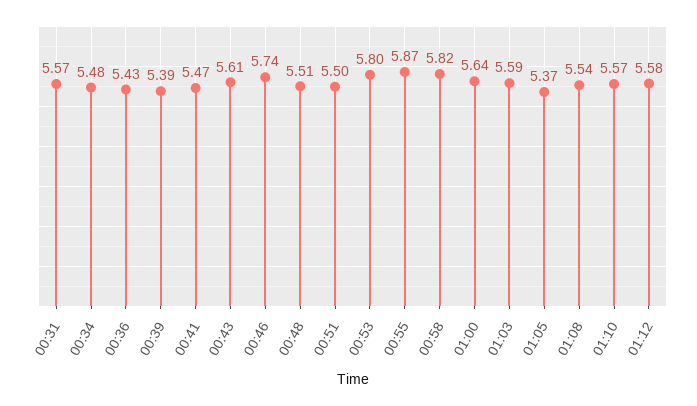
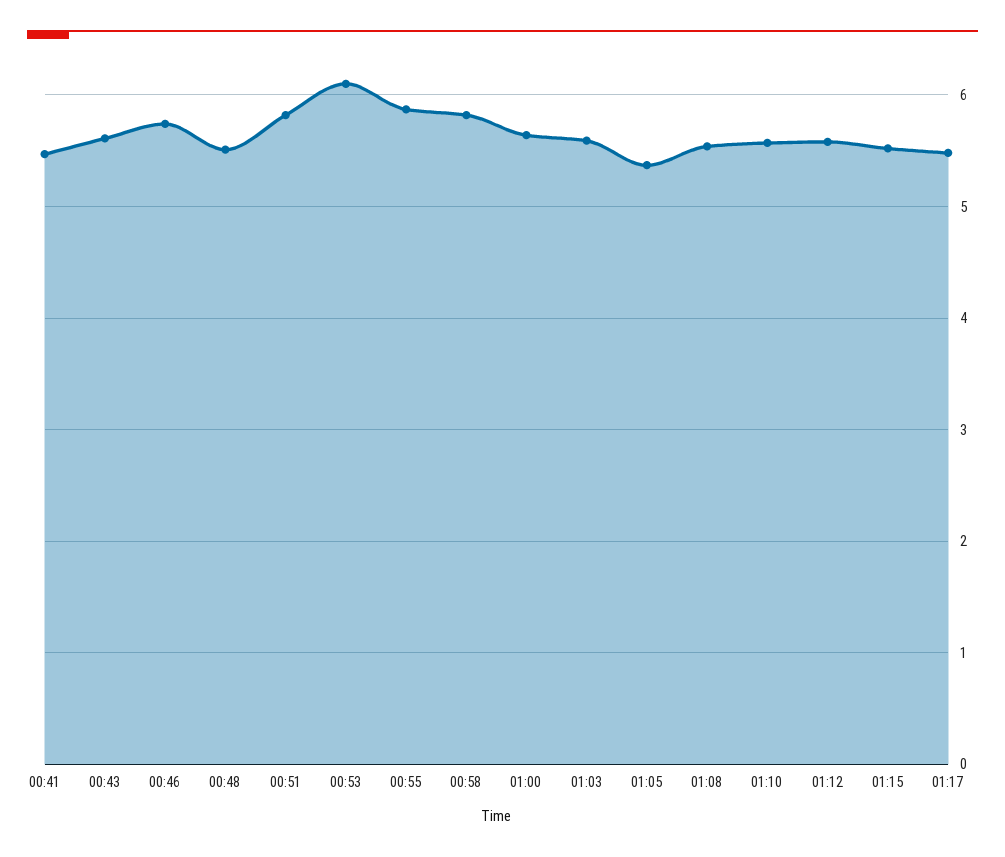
00:31: 5.57 -> none
00:34: 5.48 -> none
00:36: 5.43 -> none
00:39: 5.39 -> none
00:51: 5.5 -> 5.8
00:53: 5.8 -> 6.1
01:15: none -> 5.5
01:17: none -> 5.5

